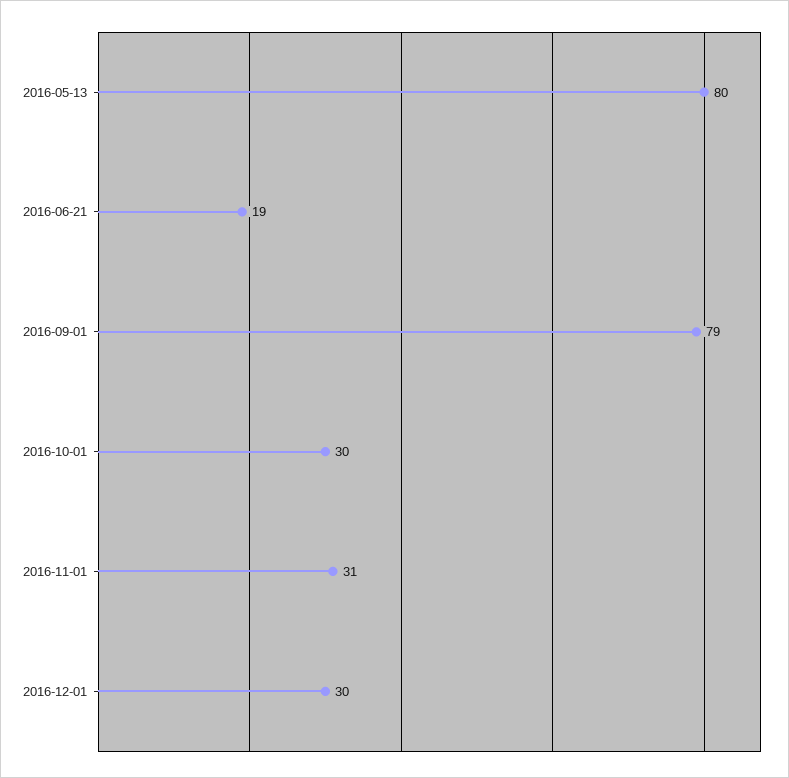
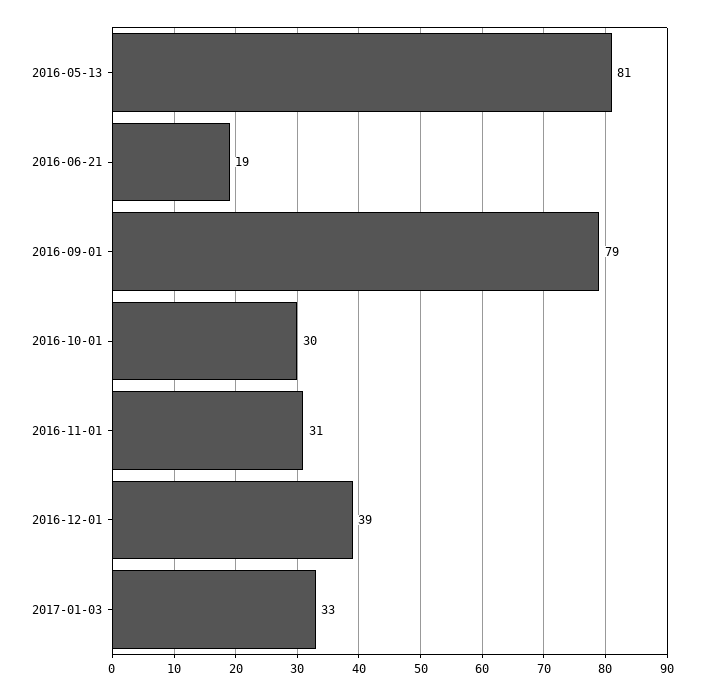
2016-05-13: 80 -> 81
2016-12-01: 30 -> 39
2017-01-03: none -> 33

